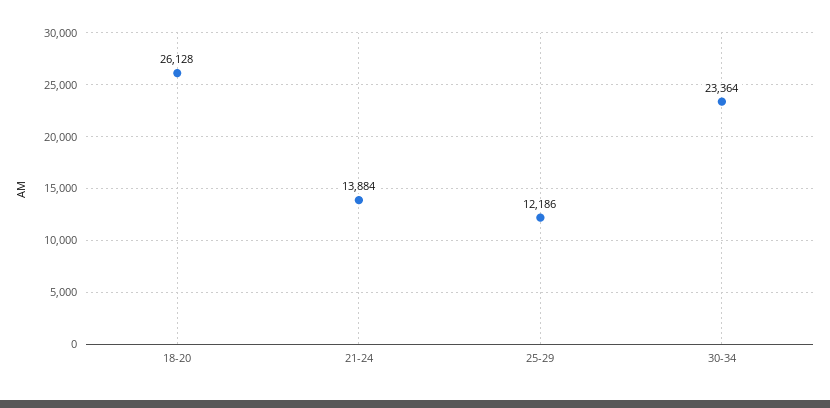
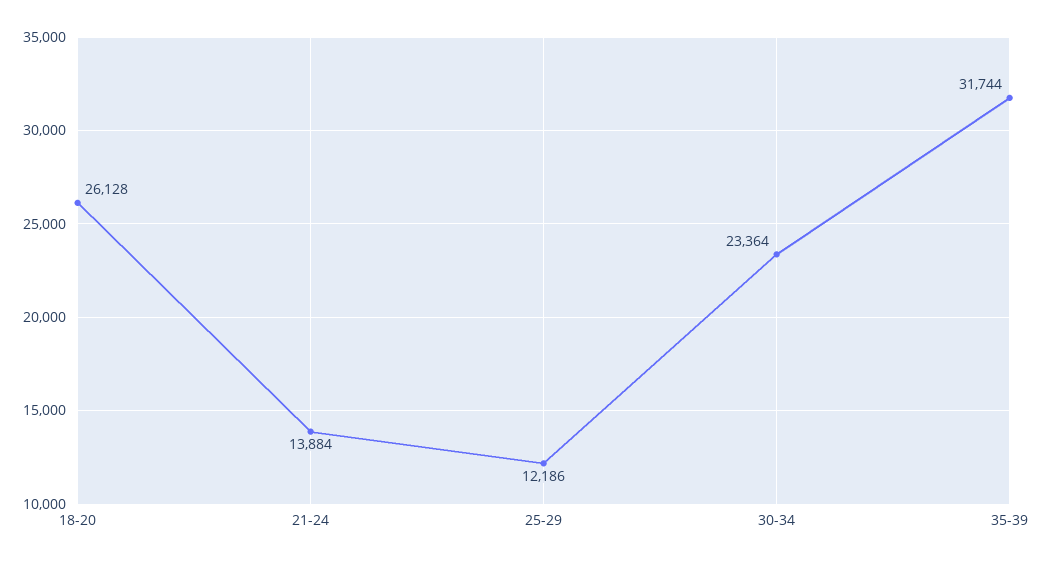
35-39: none -> 31744

